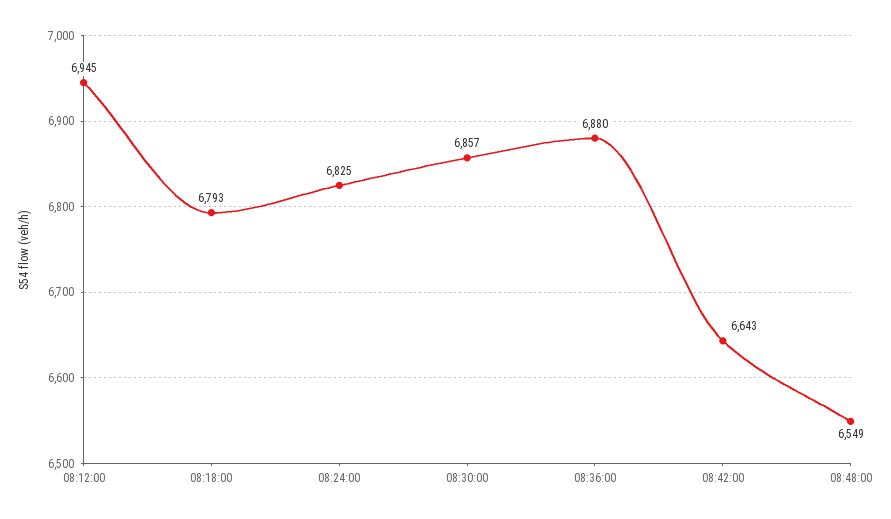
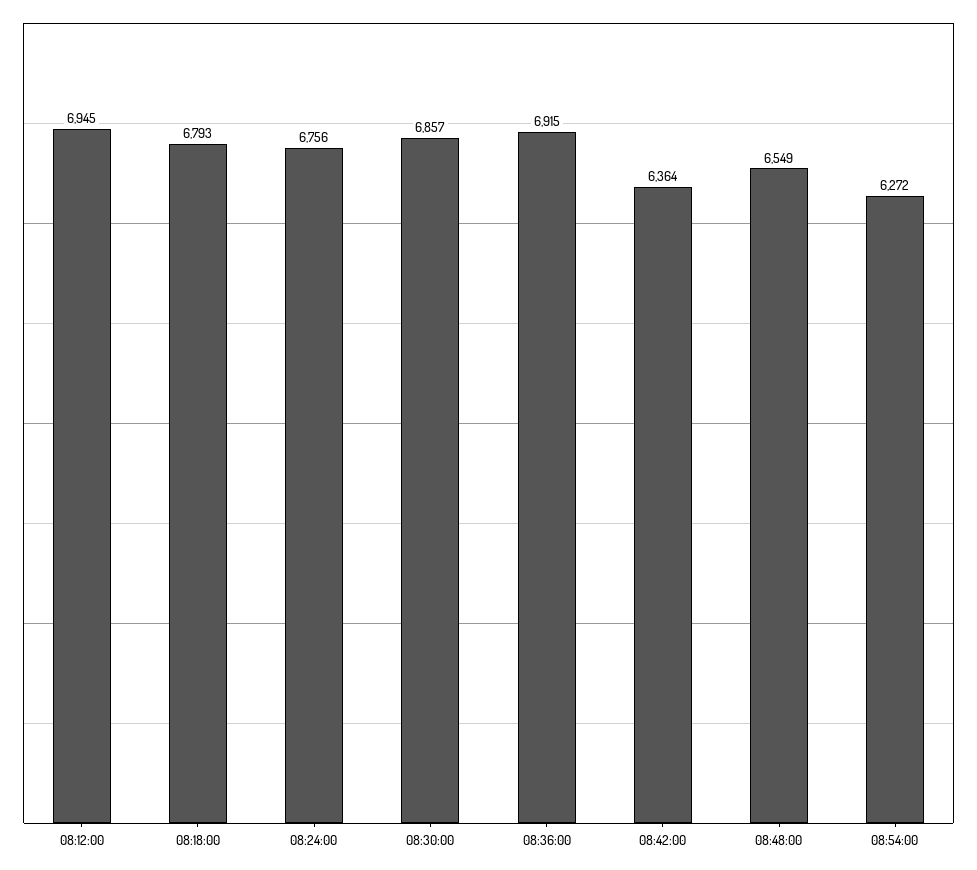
08:24:00: 6825 -> 6756
08:36:00: 6880 -> 6915
08:42:00: 6643 -> 6364
08:54:00: none -> 6272

